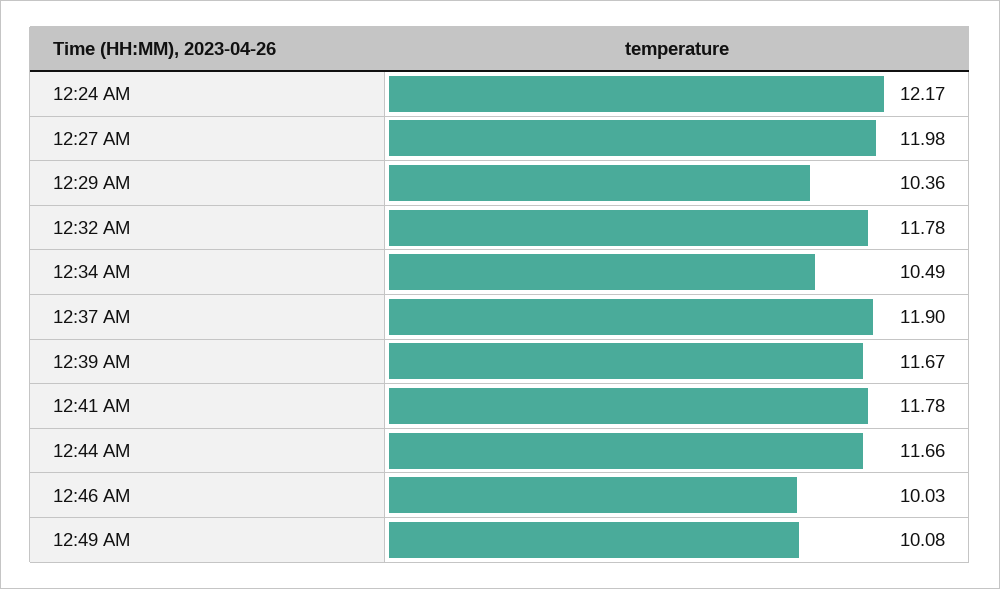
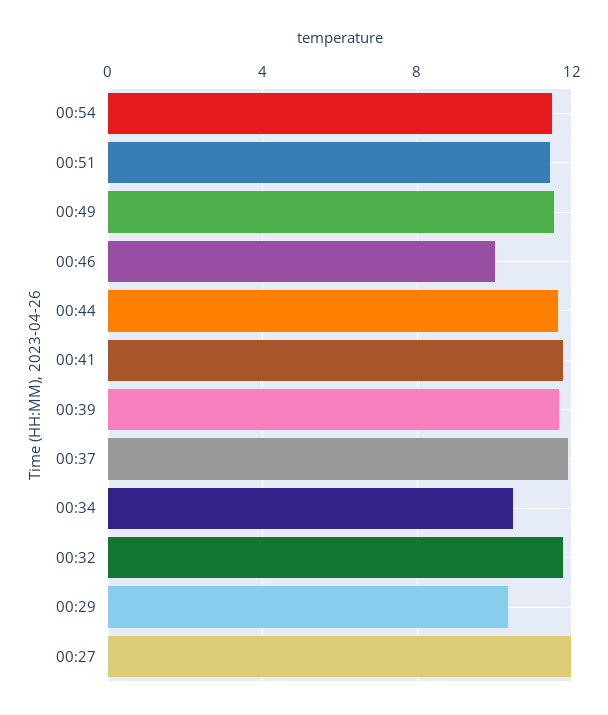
12:24 AM: 12.17 -> none
12:49 AM: 10.08 -> 11.5
00:54: none -> 11.5
00:51: none -> 11.5

